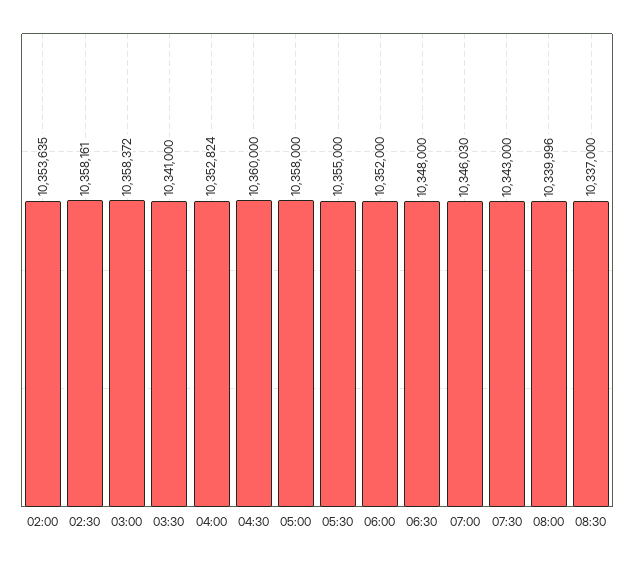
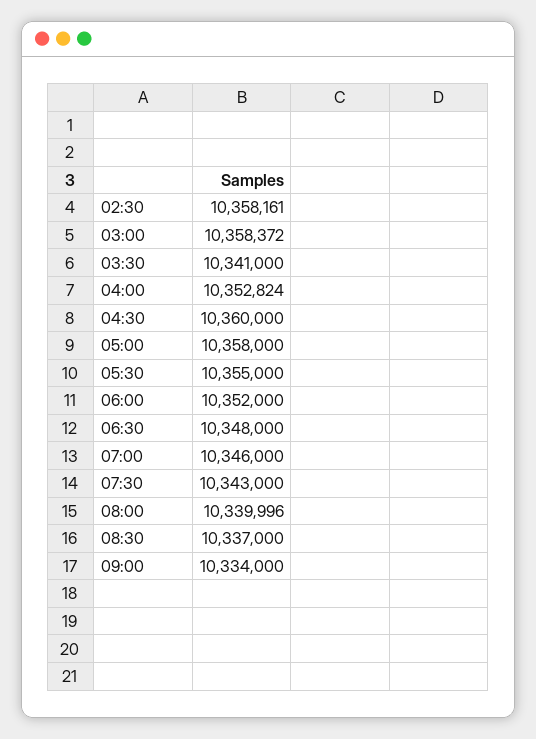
02:00: 10353635 -> none
07:00: 10346030 -> 10346000
09:00: none -> 10334000

